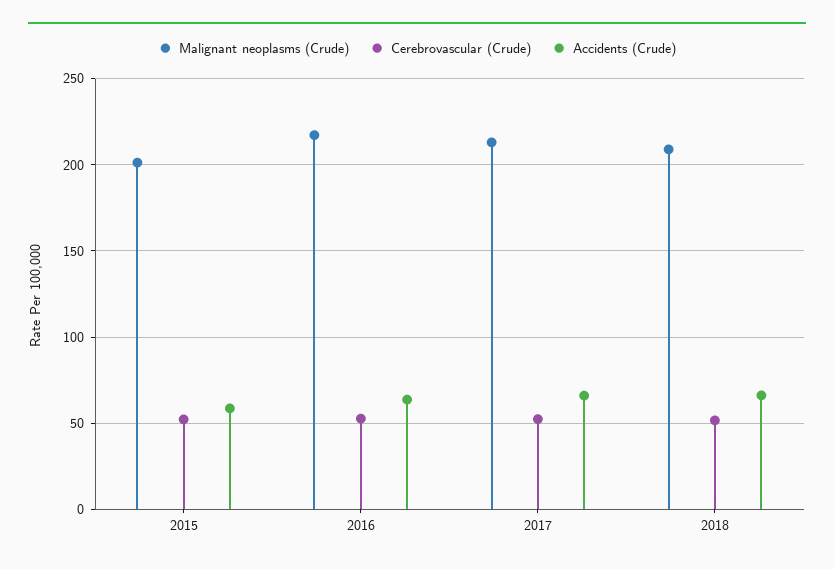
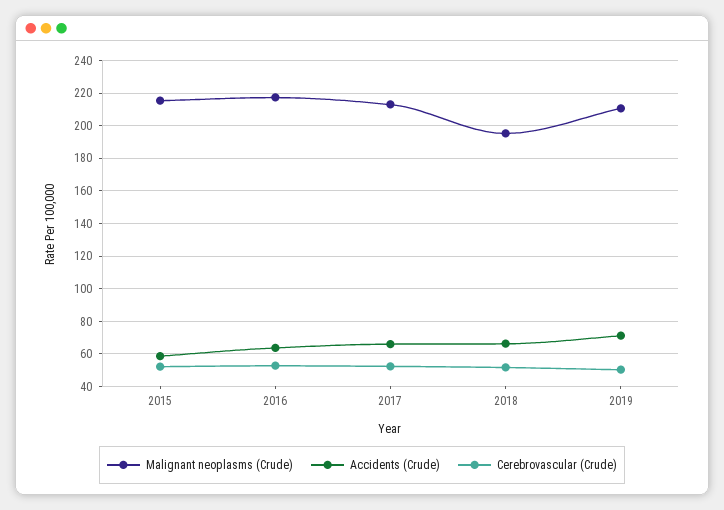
Malignant neoplasms (Crude), 2015: 200 -> 215
Malignant neoplasms (Crude), 2018: 210 -> 195
Malignant neoplasms (Crude), 2019: none -> 210
Accidents (Crude), 2019: none -> 70
Cerebrovascular (Crude), 2019: none -> 50

